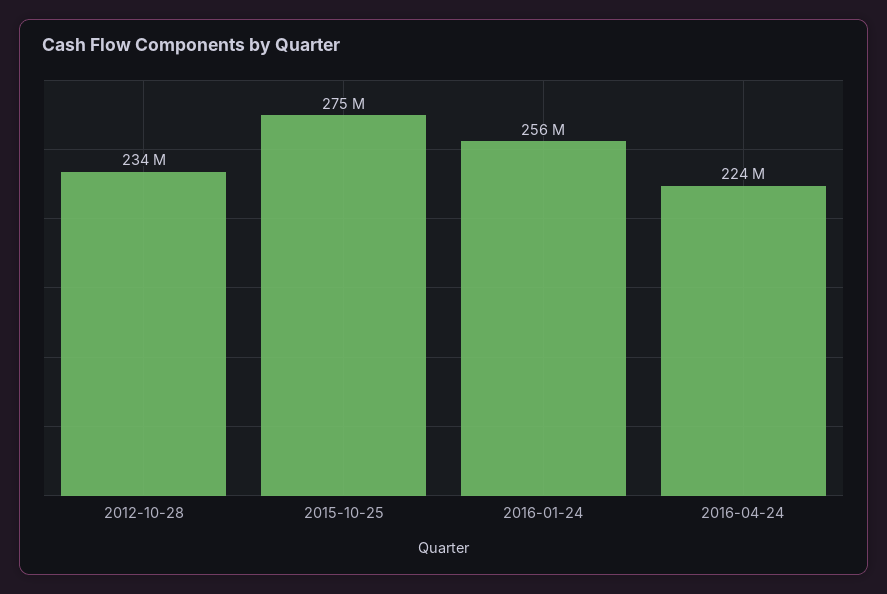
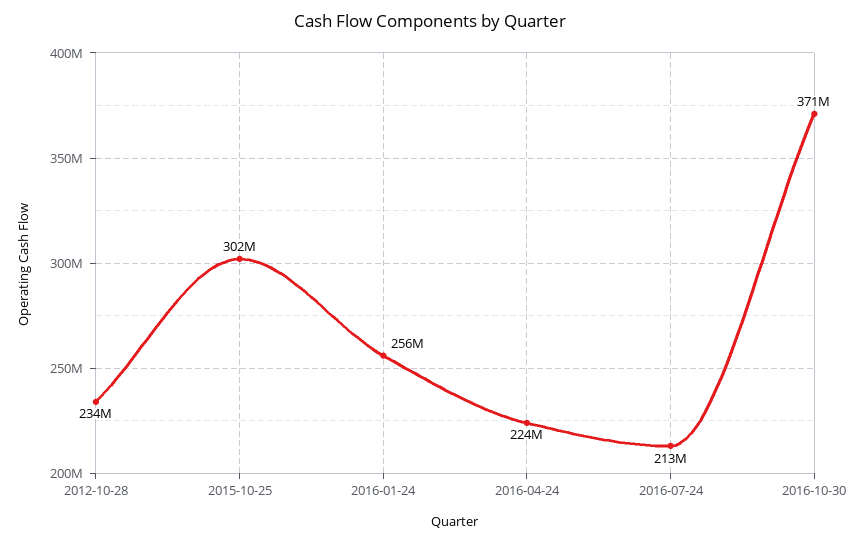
2015-10-25: 275000000 -> 302000000
2016-07-24: none -> 213000000
2016-10-30: none -> 371000000

